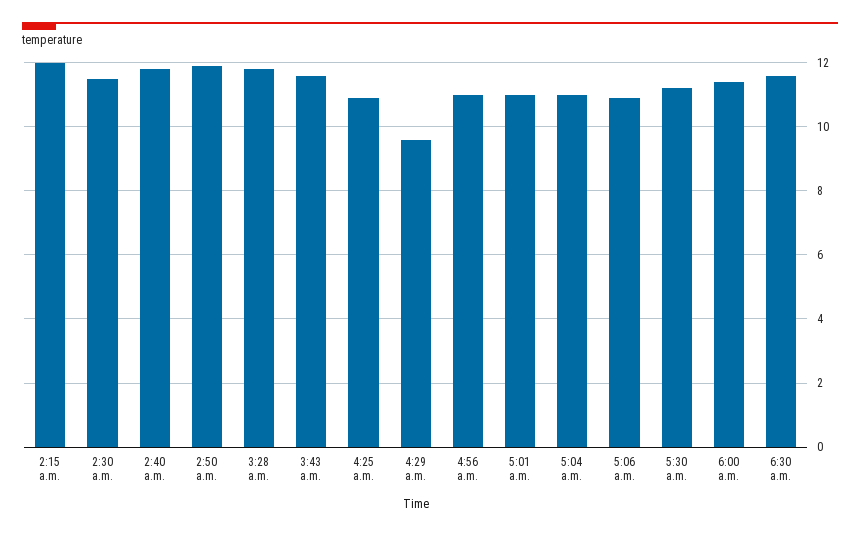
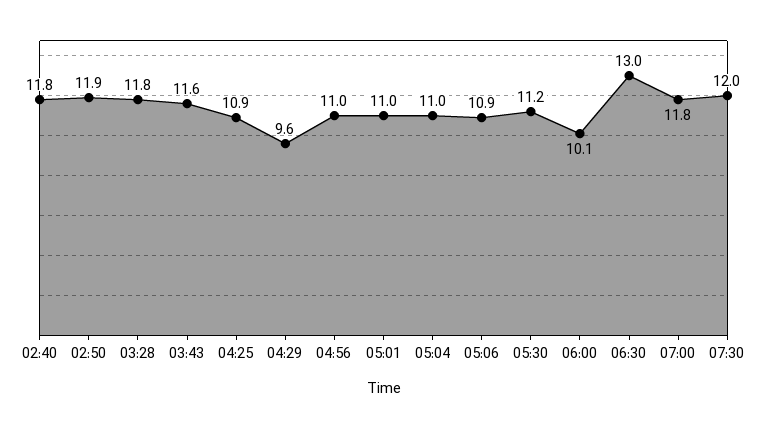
2:15 a.m.: 12 -> none
2:30 a.m.: 11.5 -> none
6:00 a.m.: 11.5 -> 10.1
6:30 a.m.: 11.5 -> 13
07:00: none -> 11.8
07:30: none -> 12

